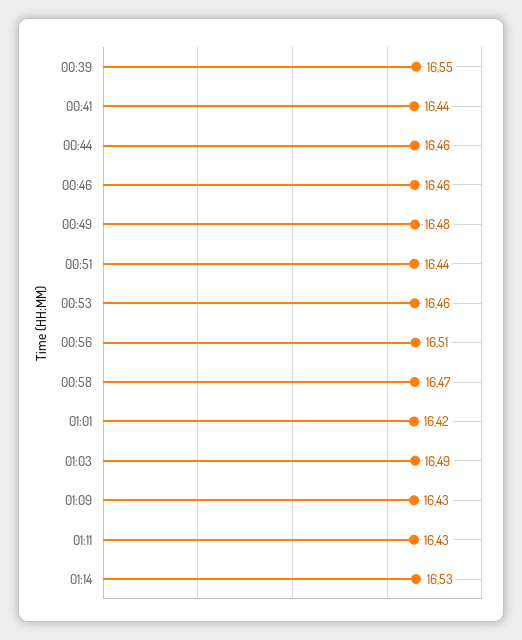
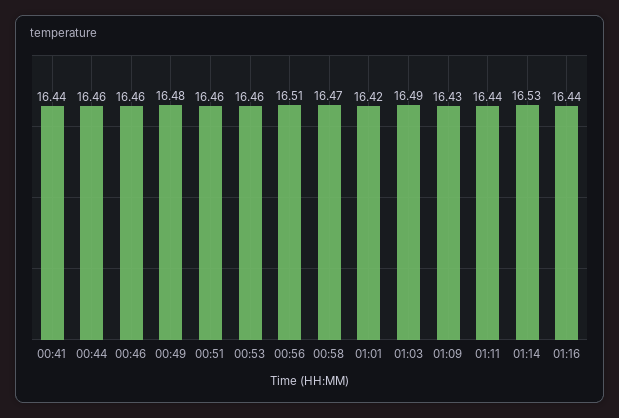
00:39: 16.55 -> none
00:51: 16.44 -> 16.46
01:11: 16.43 -> 16.44
01:16: none -> 16.44

